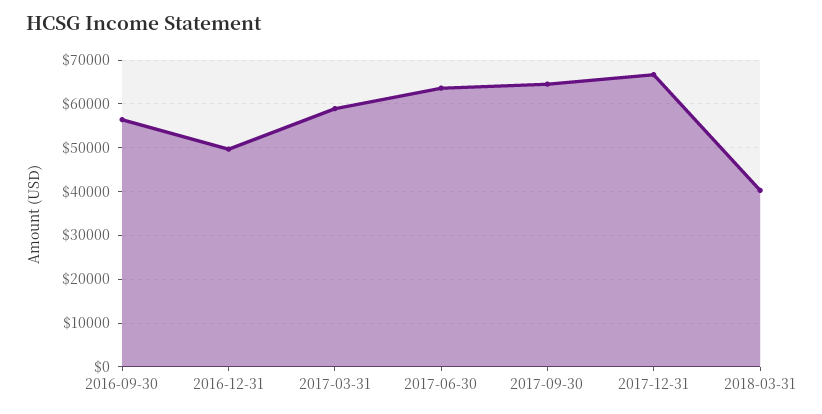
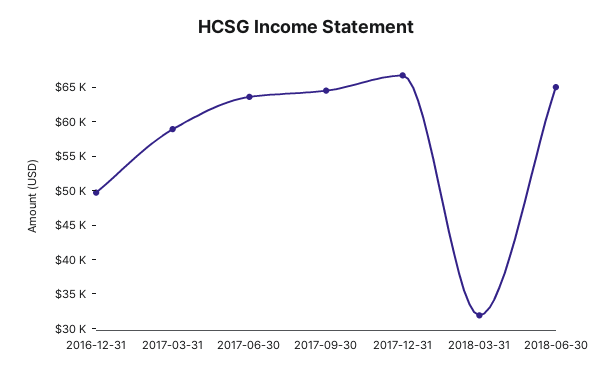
2016-09-30: 56000 -> none
2018-03-31: 40000 -> 32500
2018-06-30: none -> 65000

